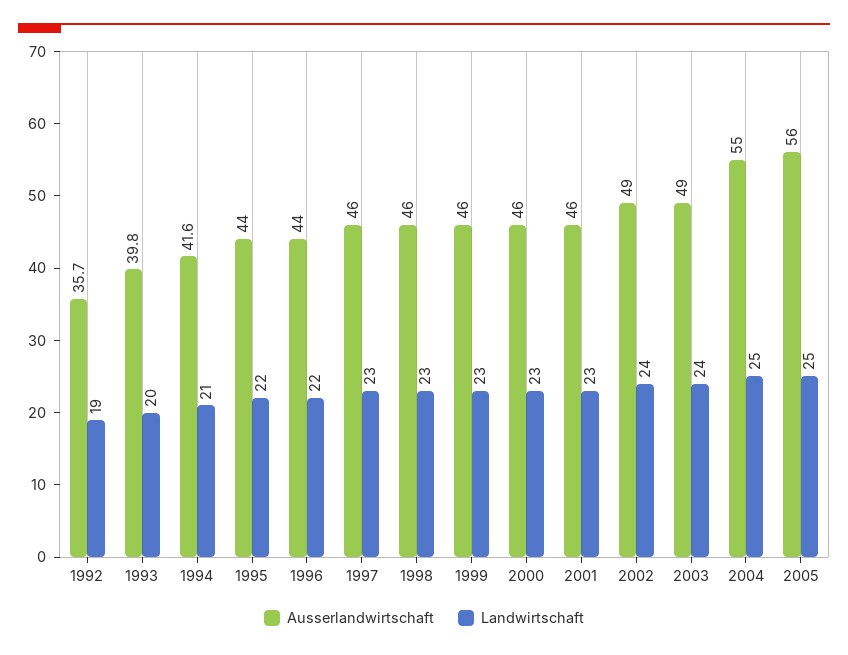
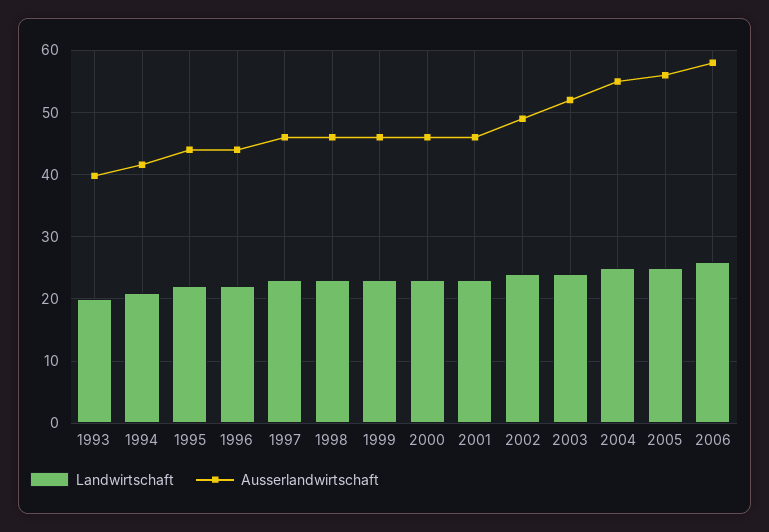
Ausserlandwirtschaft, 1992: 35.7 -> none
Landwirtschaft, 1992: 19 -> none
Ausserlandwirtschaft, 2003: 49 -> 52
Landwirtschaft, 2006: none -> 26
Ausserlandwirtschaft, 2006: none -> 58

